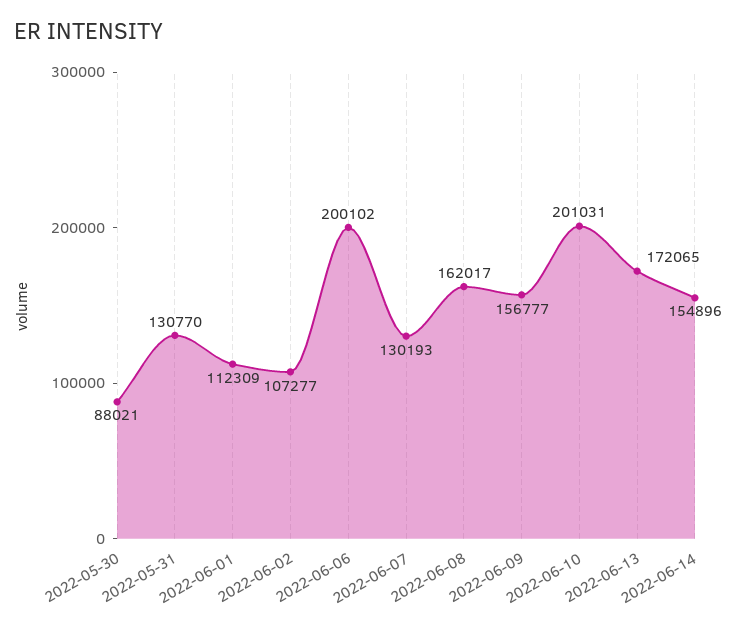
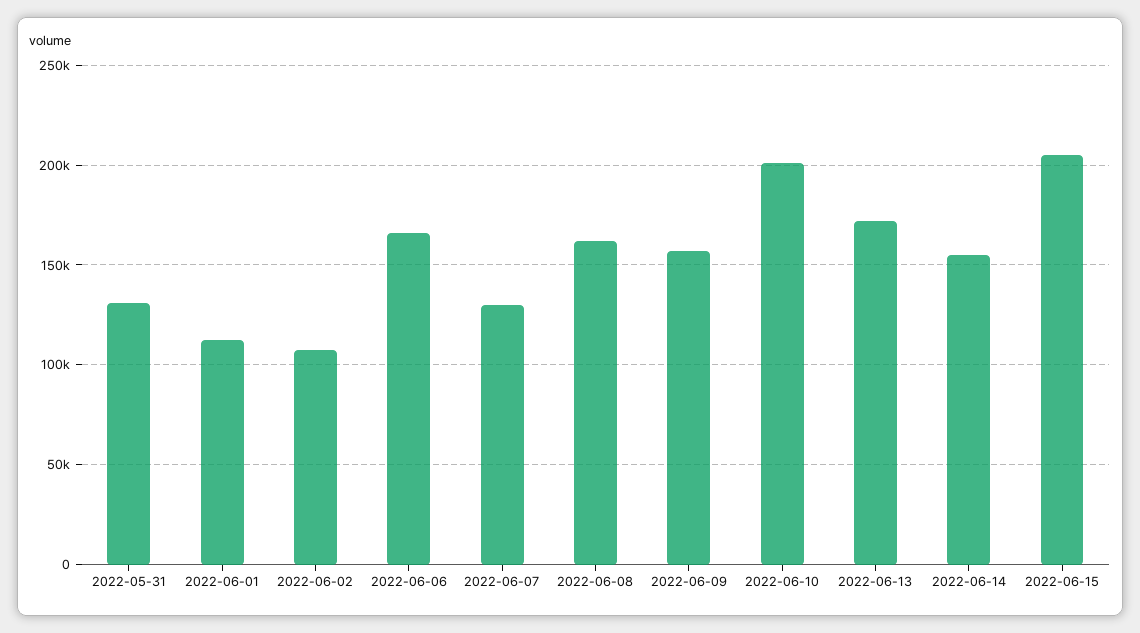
2022-05-30: 88021 -> none
2022-06-06: 200102 -> 165000
2022-06-15: none -> 205000

